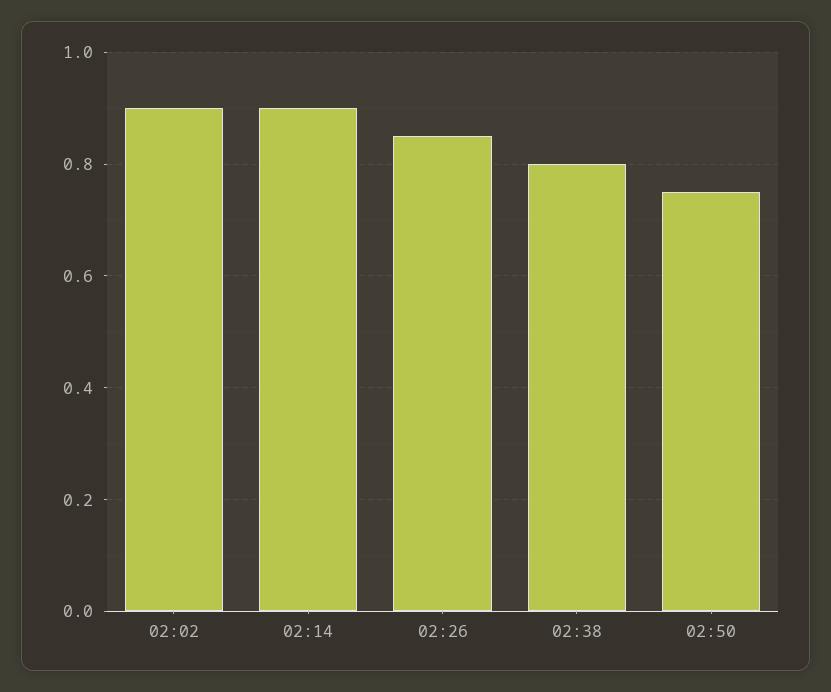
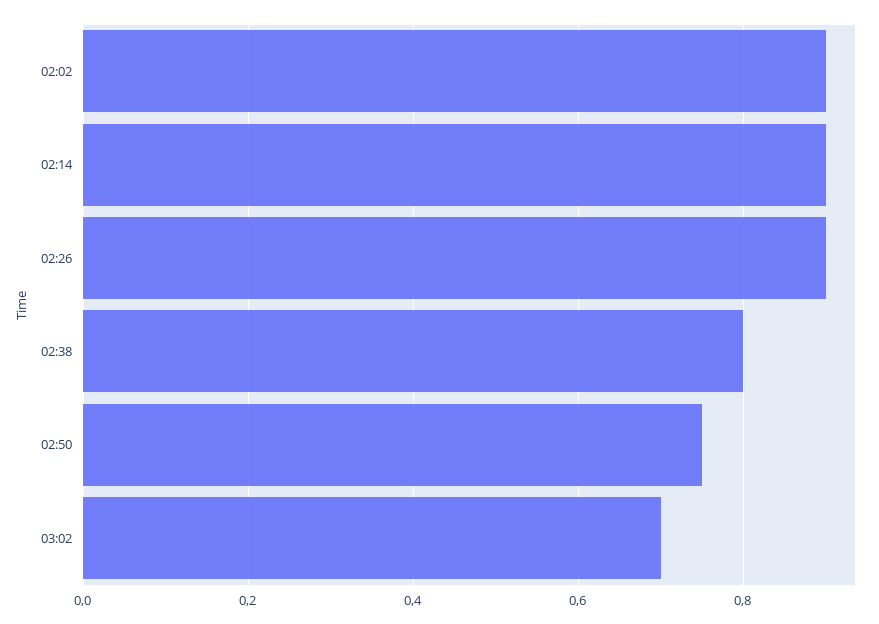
02:26: 0.85 -> 0.9
03:02: none -> 0.7

